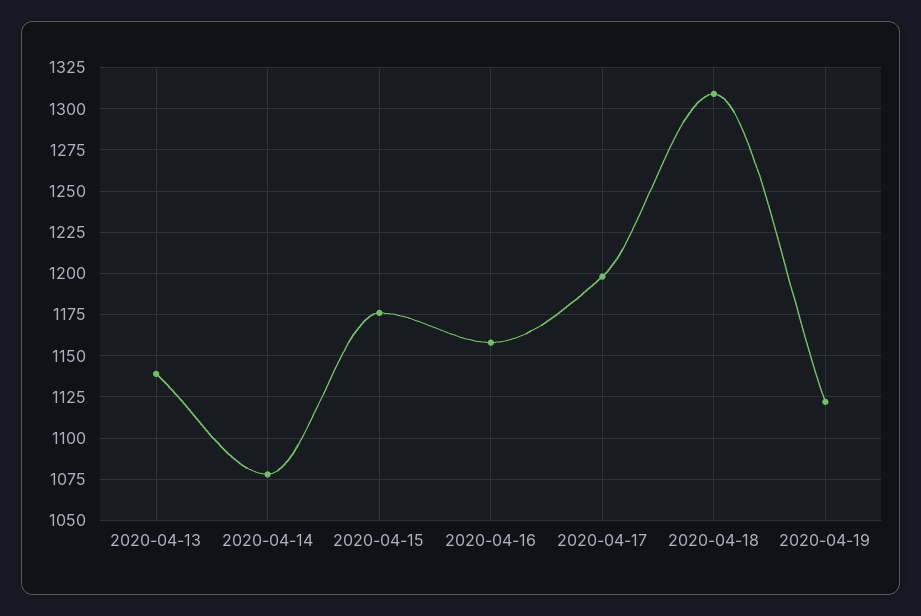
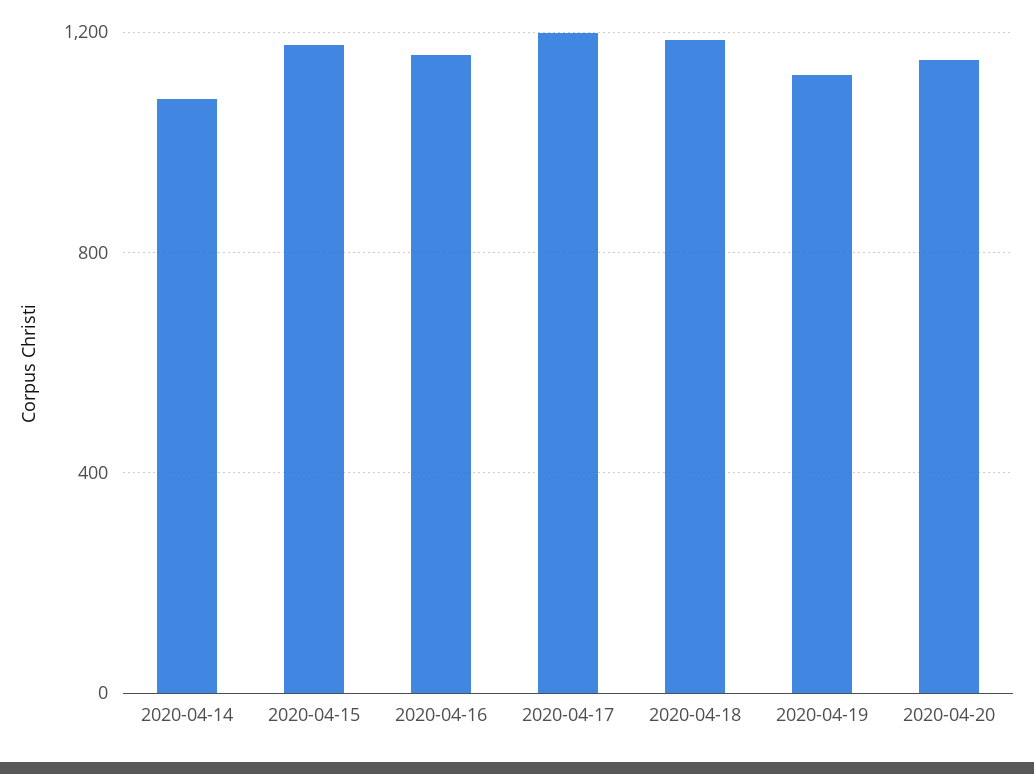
2020-04-13: 1140 -> none
2020-04-18: 1310 -> 1200
2020-04-20: none -> 1150

